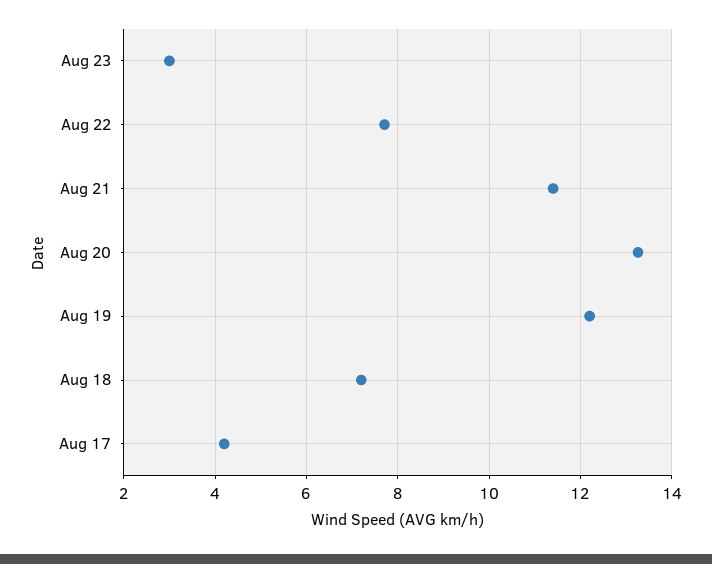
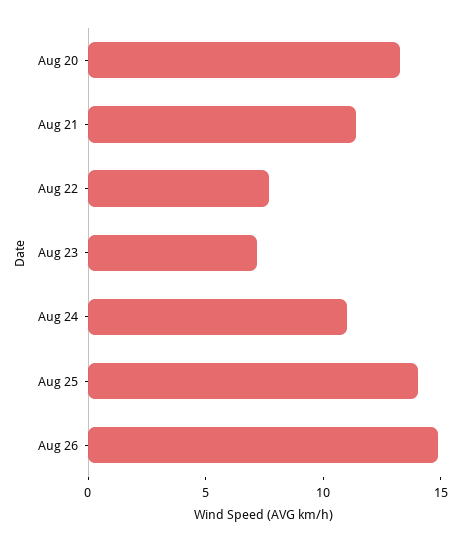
Aug 23: 3 -> 7
Aug 19: 12.2 -> none
Aug 18: 7.2 -> none
Aug 17: 4.2 -> none
Aug 24: none -> 11
Aug 25: none -> 14
Aug 26: none -> 15

